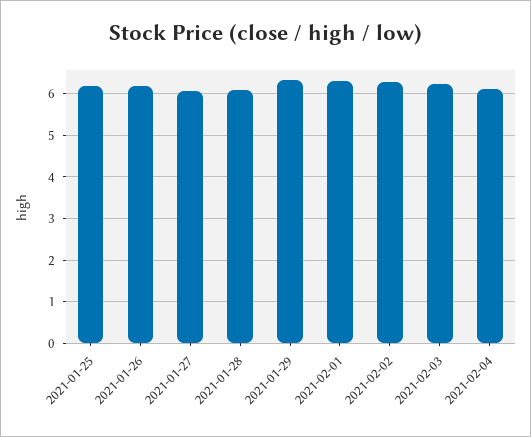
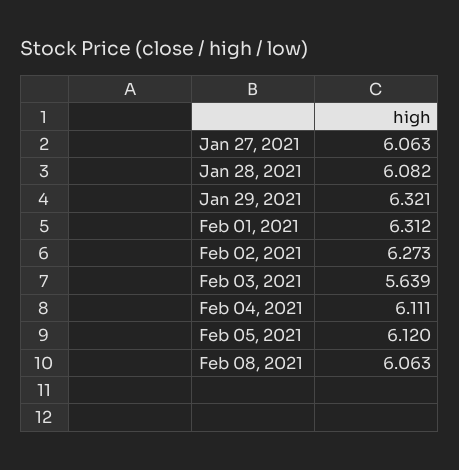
2021-01-25: 6.2 -> none
2021-01-26: 6.2 -> none
2021-02-03: 6.2 -> 5.639
Feb 05, 2021: none -> 6.12
Feb 08, 2021: none -> 6.063

